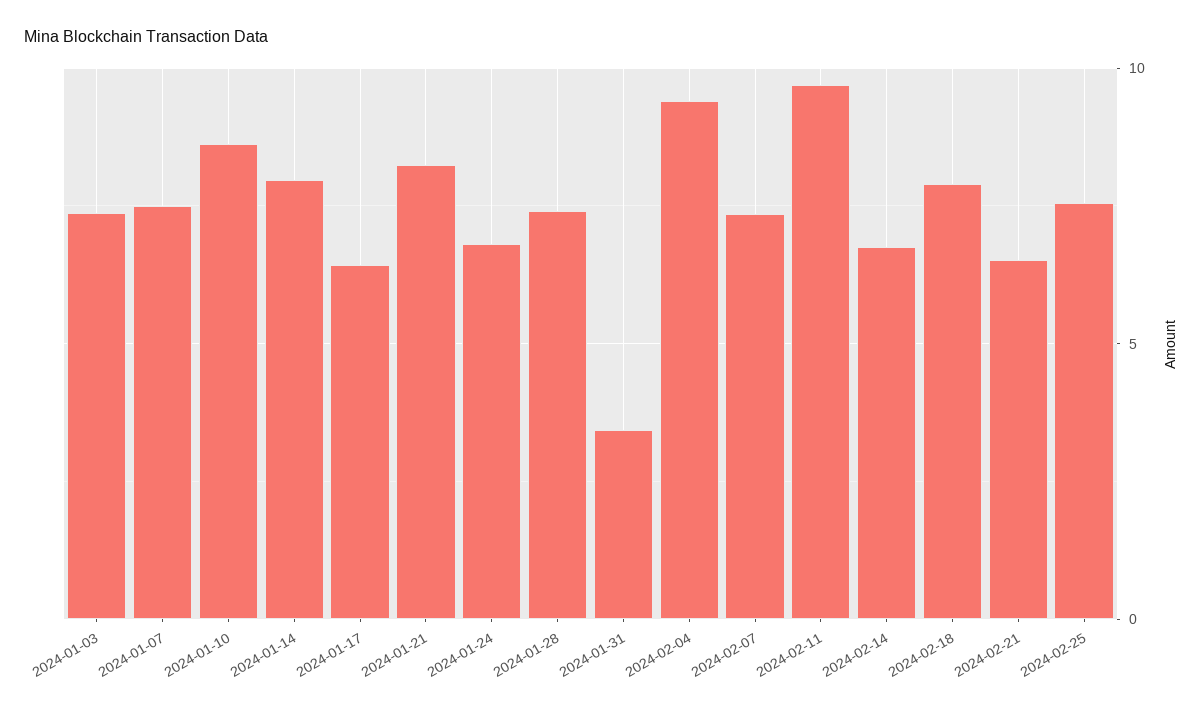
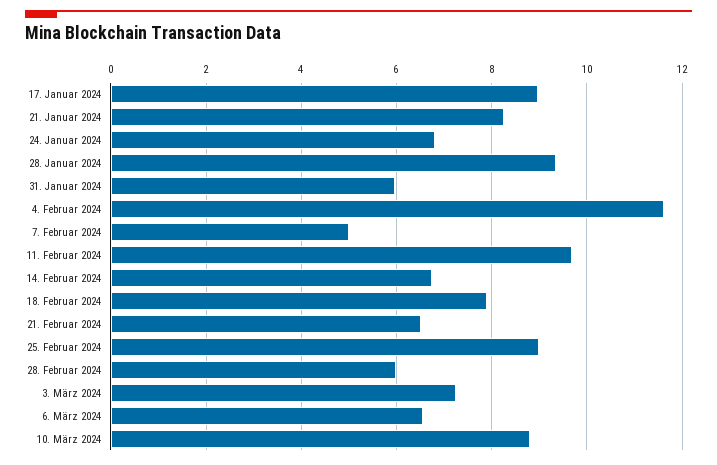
2024-01-03: 7.5 -> none
2024-01-07: 7.5 -> none
2024-01-10: 8.5 -> none
2024-01-14: 8 -> none
2024-01-17: 6.5 -> 9
2024-01-28: 7.5 -> 9.4
2024-01-31: 3.5 -> 6
2024-02-04: 9.5 -> 11.6
2024-02-07: 7.5 -> 5
2024-02-25: 7.5 -> 9
28. Februar 2024: none -> 6
3. März 2024: none -> 7.2
6. März 2024: none -> 6.6
10. März 2024: none -> 8.8

